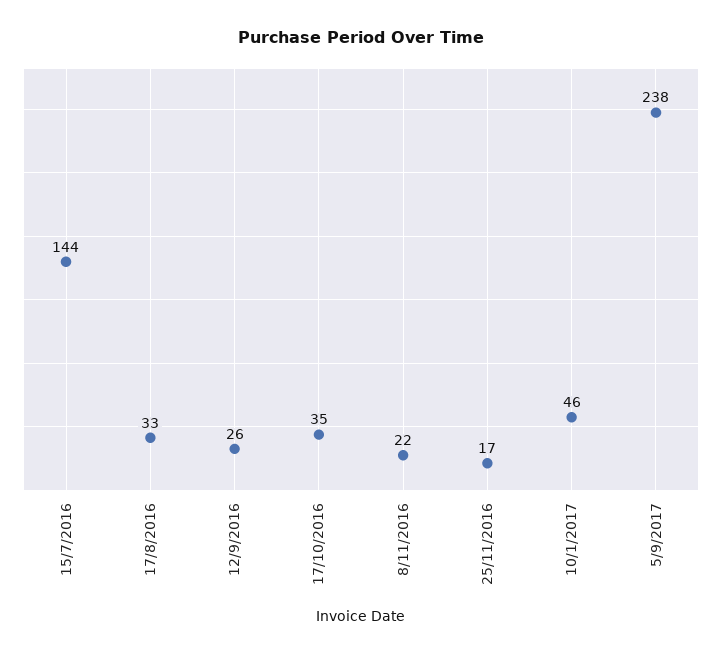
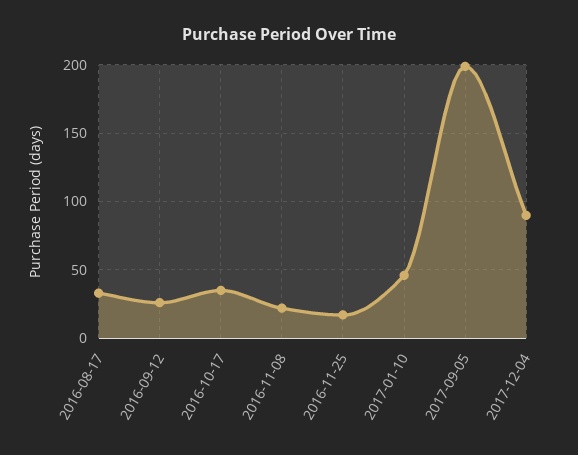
15/7/2016: 144 -> none
5/9/2017: 238 -> 200
2017-12-04: none -> 90

